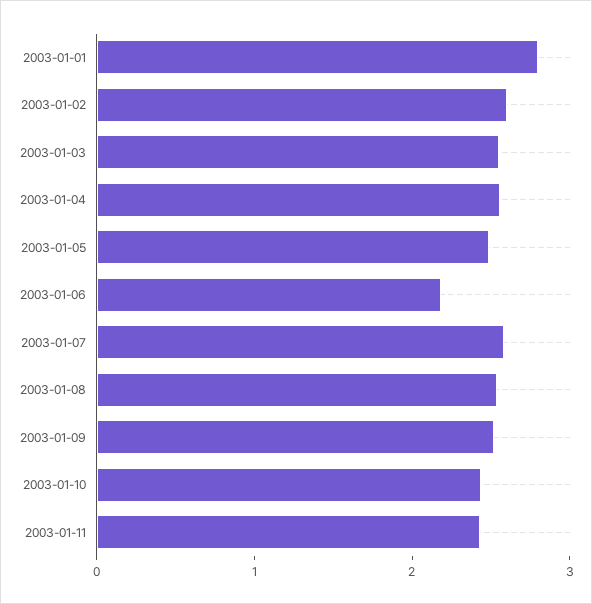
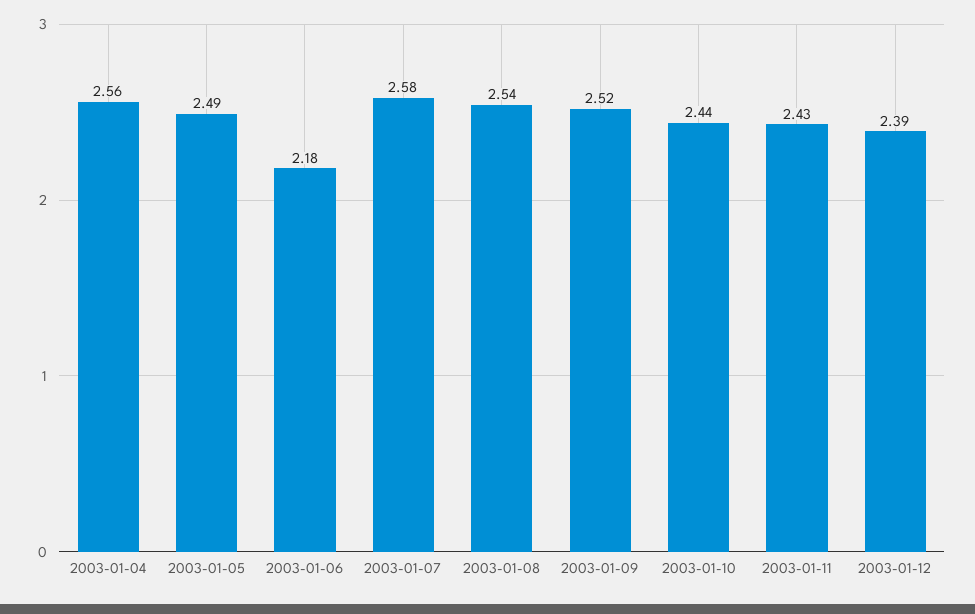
2003-01-01: 2.8 -> none
2003-01-02: 2.6 -> none
2003-01-03: 2.6 -> none
2003-01-12: none -> 2.39

